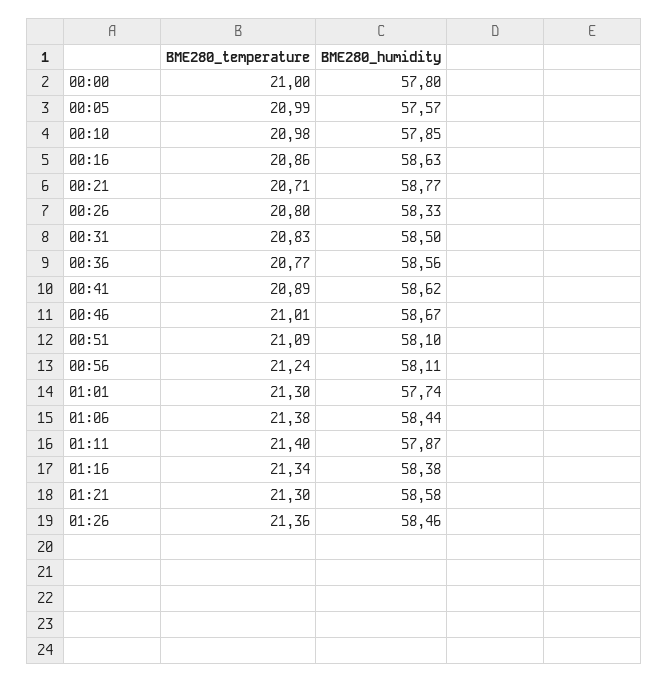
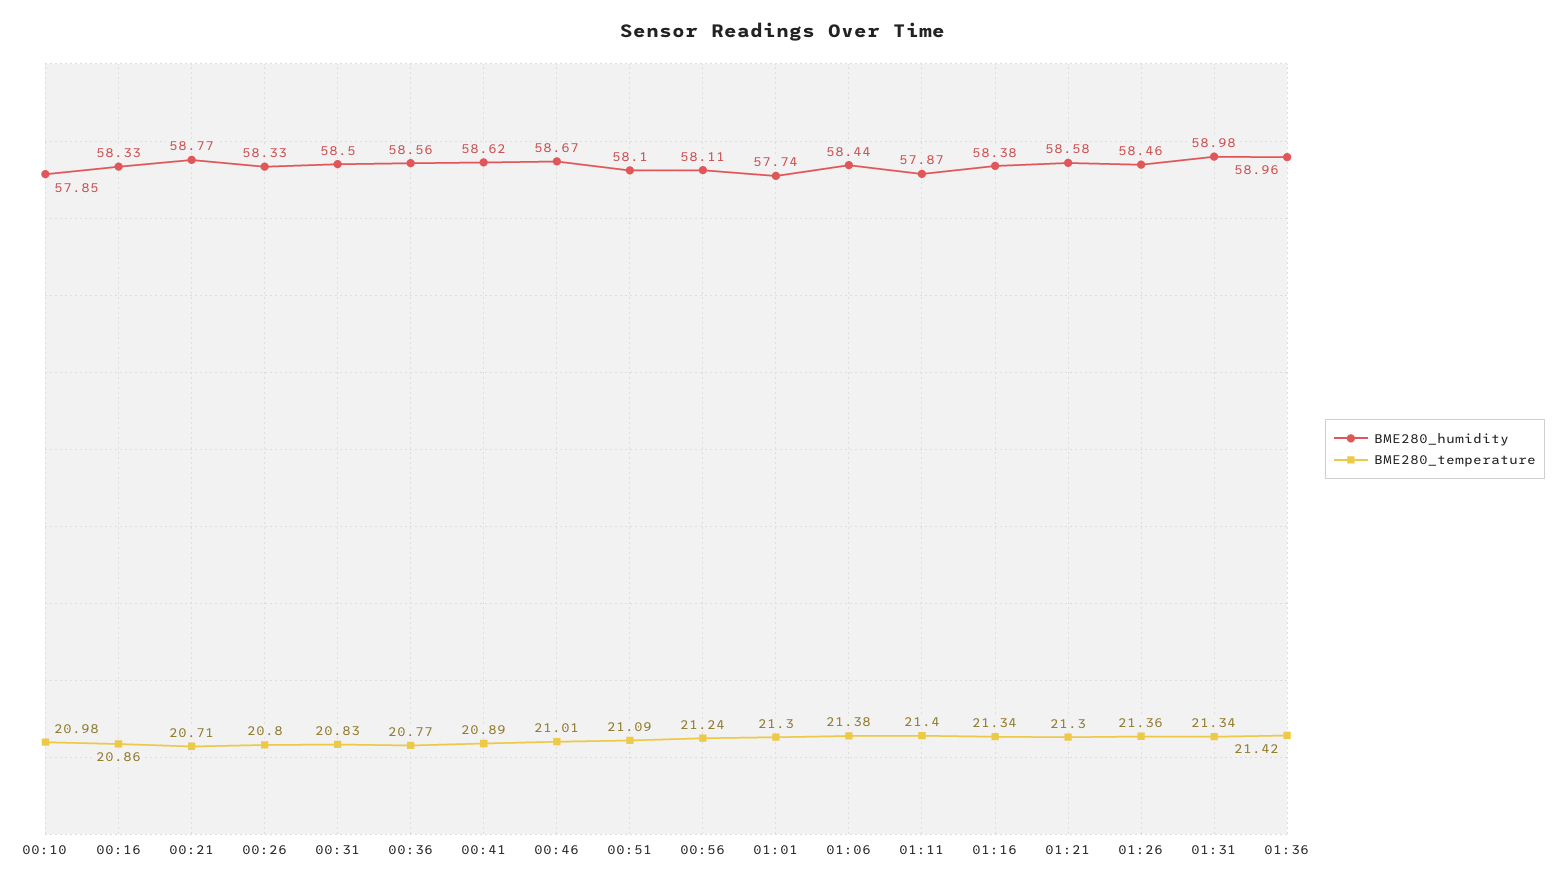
BME280_temperature, 00:00: 21 -> none
BME280_humidity, 00:00: 57.8 -> none
BME280_temperature, 00:05: 20.99 -> none
BME280_humidity, 00:05: 57.57 -> none
BME280_humidity, 00:16: 58.63 -> 58.33
BME280_humidity, 01:31: none -> 58.98
BME280_temperature, 01:31: none -> 21.34
BME280_humidity, 01:36: none -> 58.96
BME280_temperature, 01:36: none -> 21.42

